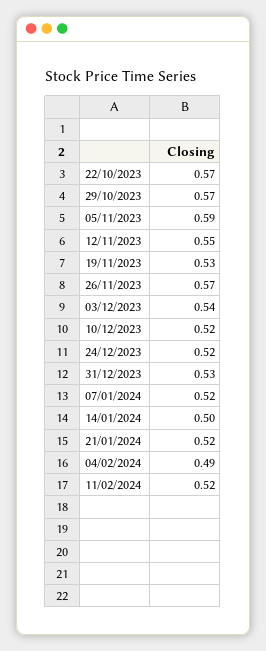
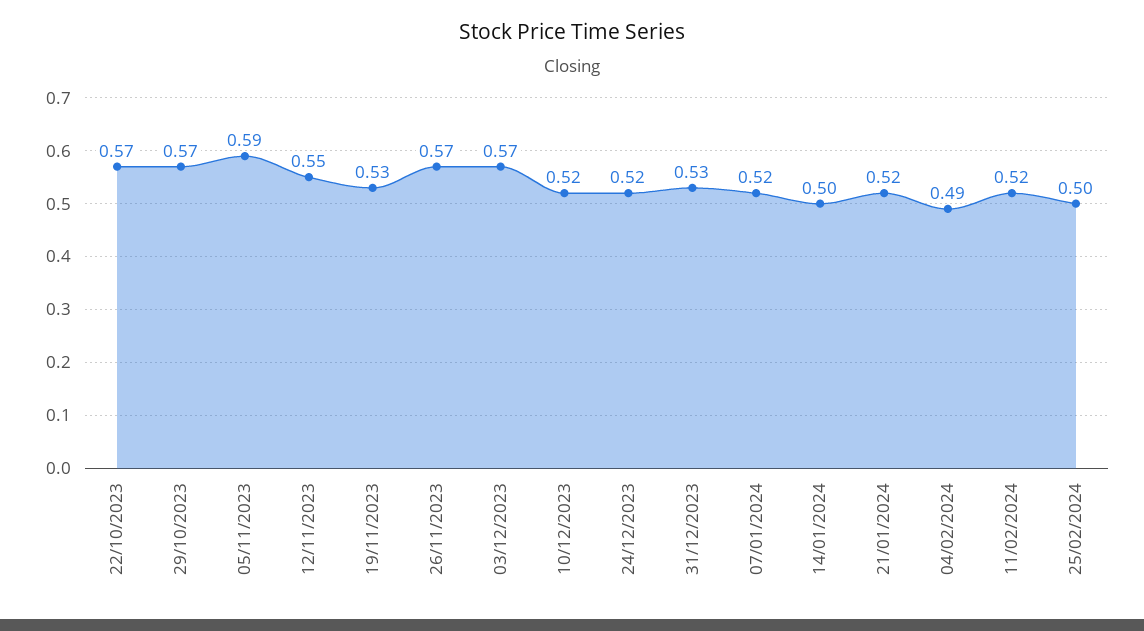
03/12/2023: 0.54 -> 0.57
25/02/2024: none -> 0.5

